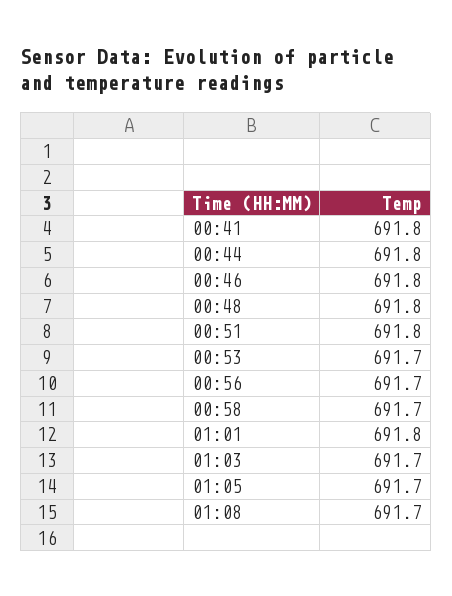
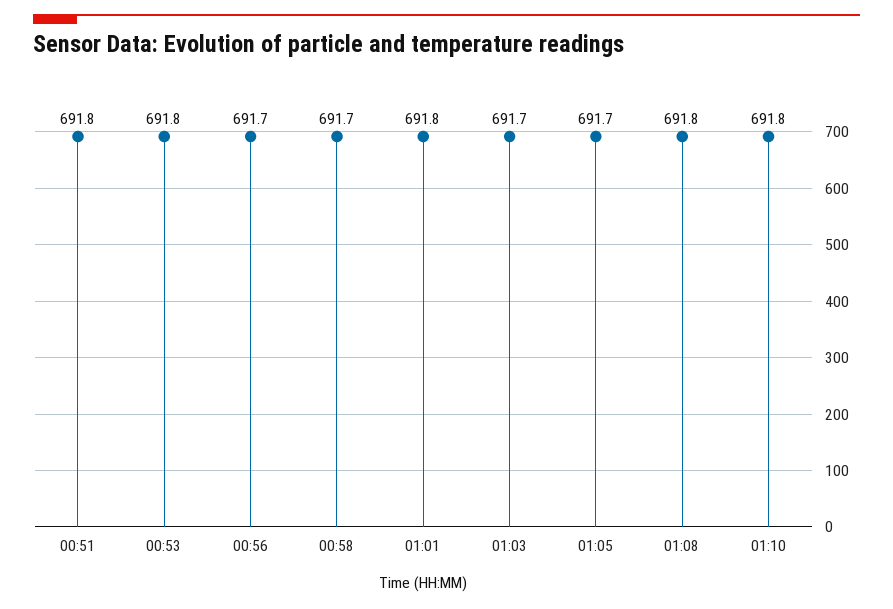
00:41: 691.8 -> none
00:44: 691.8 -> none
00:46: 691.8 -> none
00:48: 691.8 -> none
00:53: 691.7 -> 691.8
01:08: 691.7 -> 691.8
01:10: none -> 691.8

